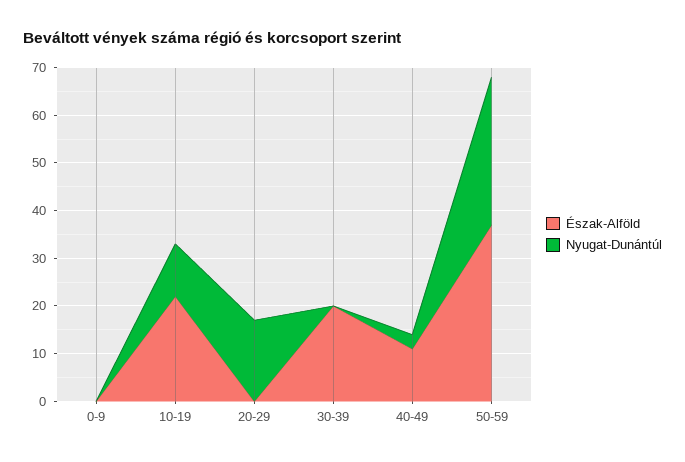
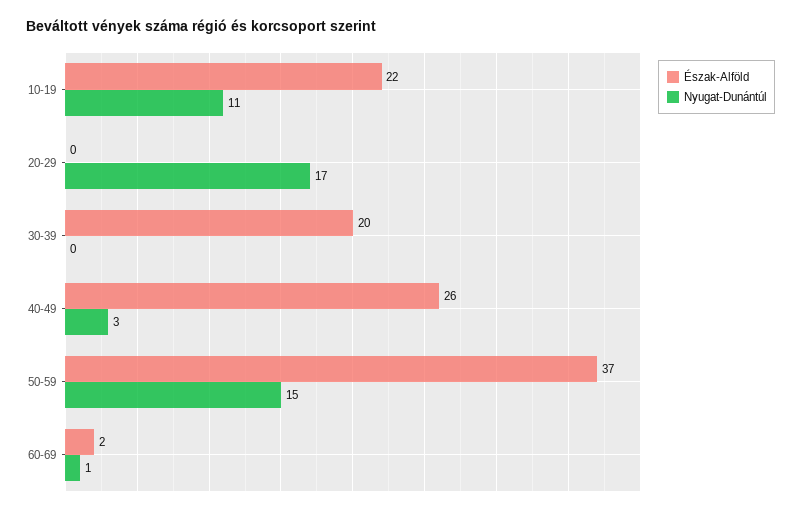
Észak-Alföld, 0-9: 0 -> none
Nyugat-Dunántúl, 0-9: 0 -> none
Észak-Alföld, 40-49: 10 -> 26
Nyugat-Dunántúl, 50-59: 30 -> 15
Észak-Alföld, 60-69: none -> 2
Nyugat-Dunántúl, 60-69: none -> 1

